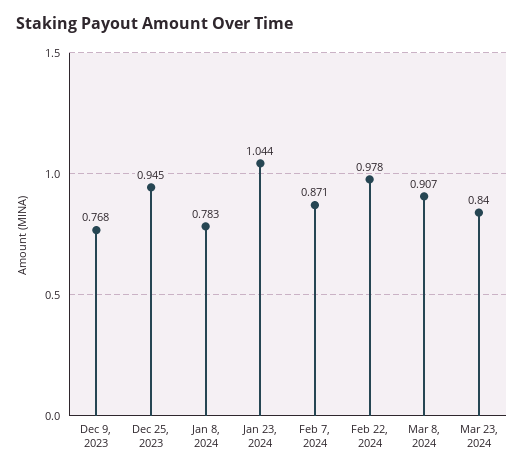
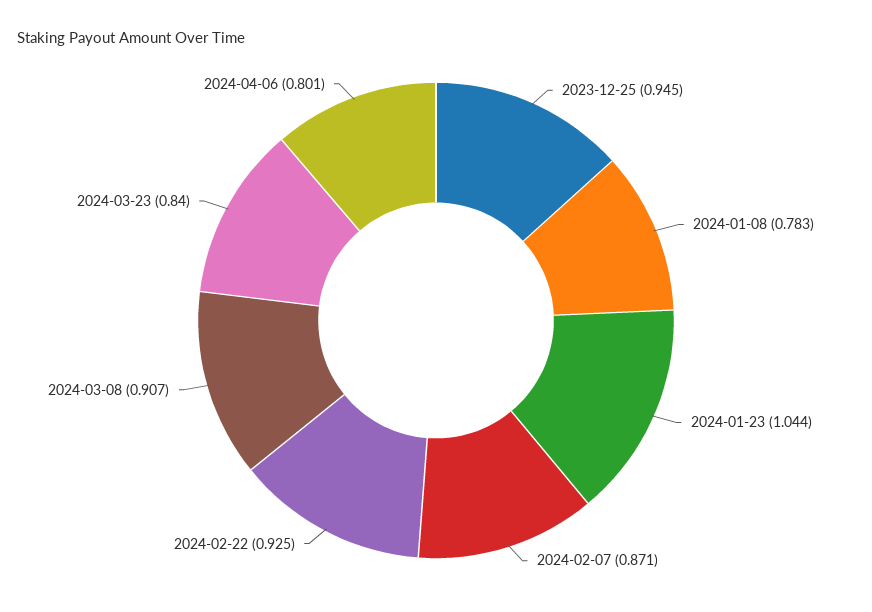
Dec 9, 2023: 0.768 -> none
Feb 22, 2024: 0.978 -> 0.925
2024-04-06: none -> 0.801

